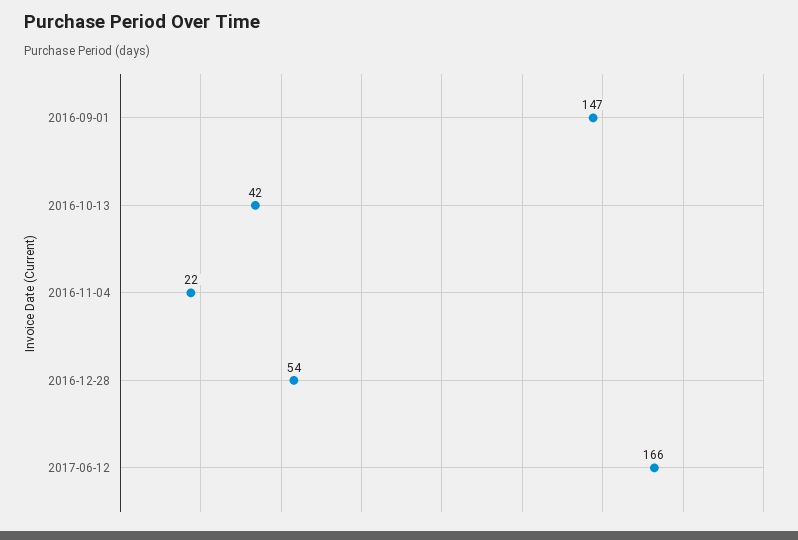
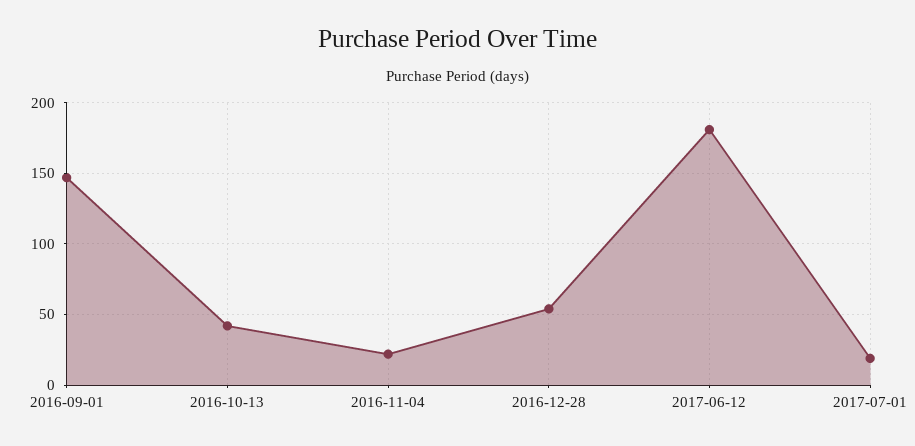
2017-06-12: 166 -> 180
2017-07-01: none -> 20

